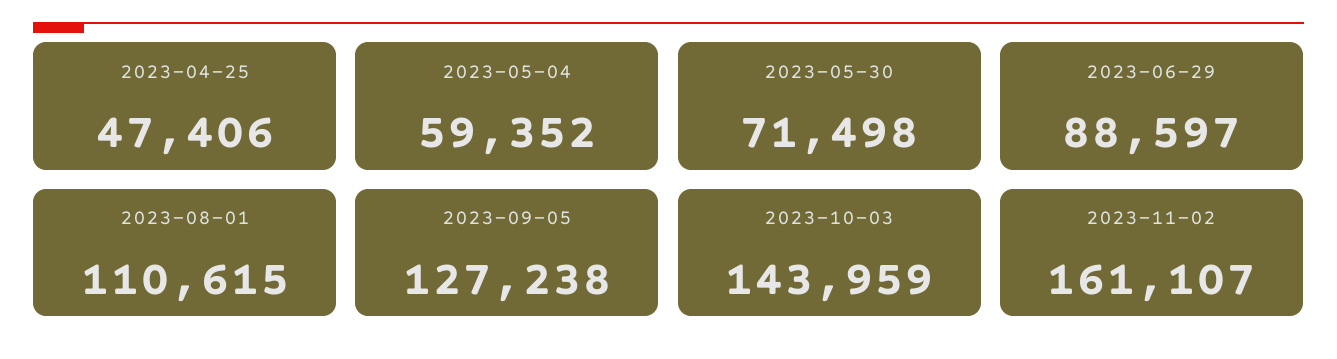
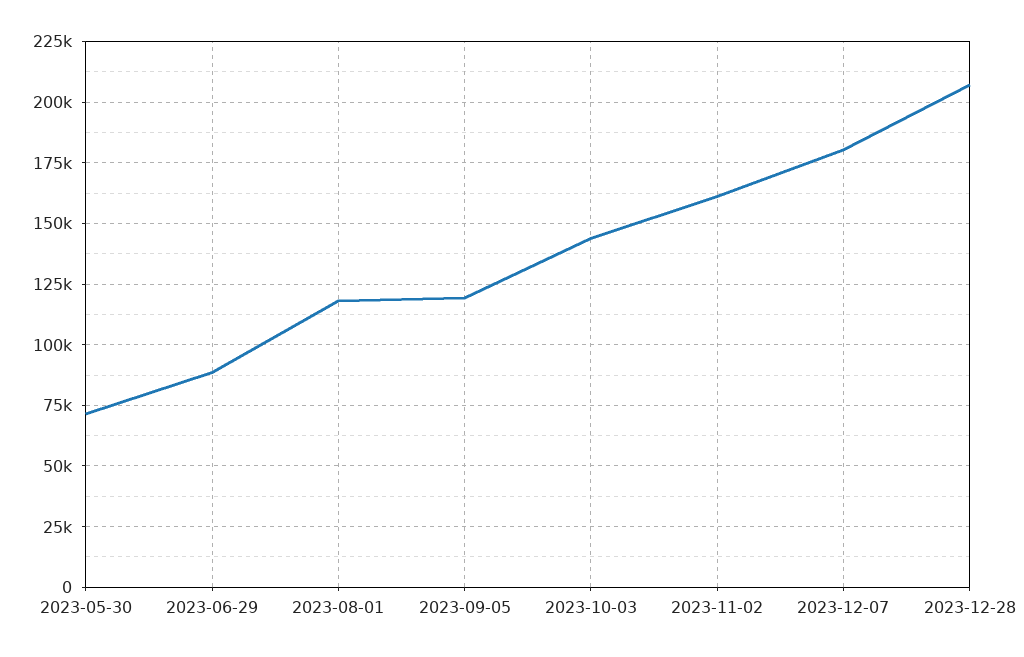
2023-04-25: 47406 -> none
2023-05-04: 59352 -> none
2023-08-01: 110615 -> 117500
2023-09-05: 127238 -> 120000
2023-12-07: none -> 180000
2023-12-28: none -> 207500

